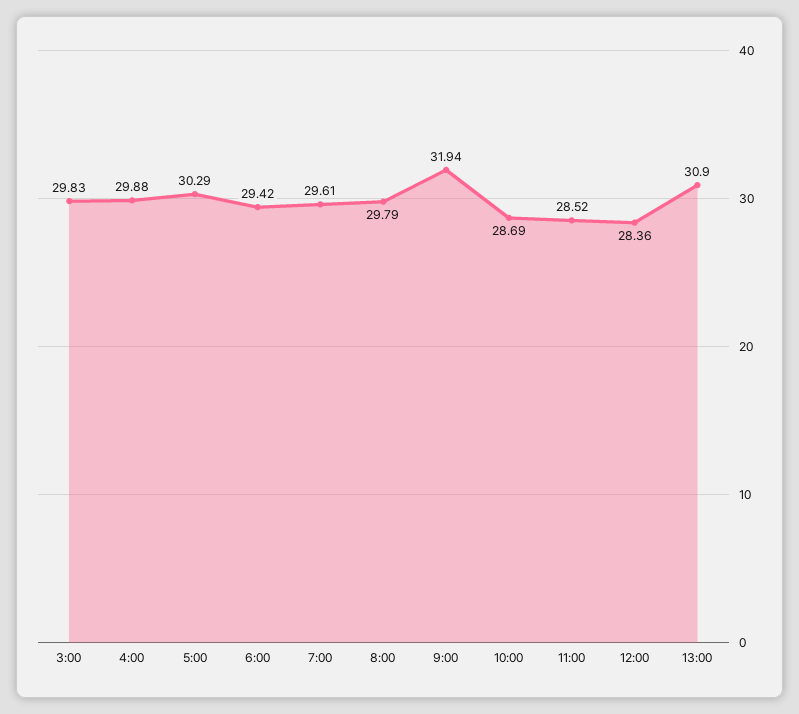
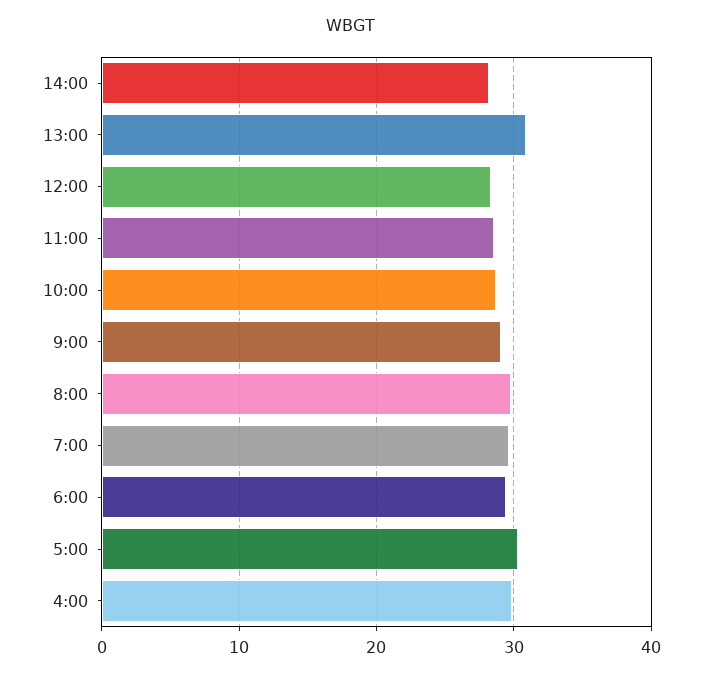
3:00: 29.83 -> none
9:00: 31.94 -> 29
14:00: none -> 28

